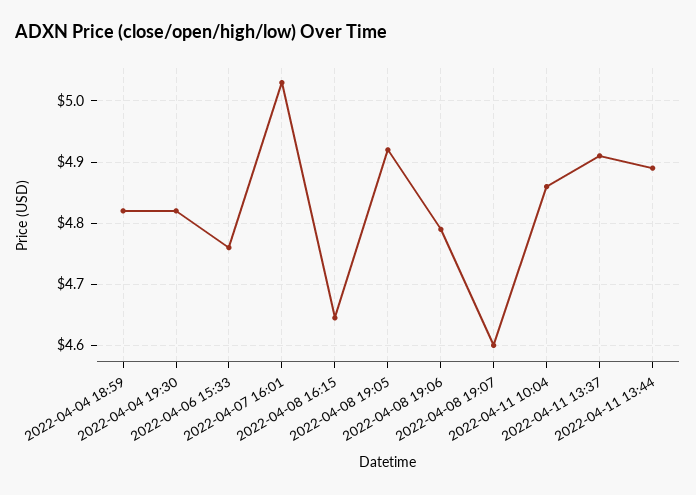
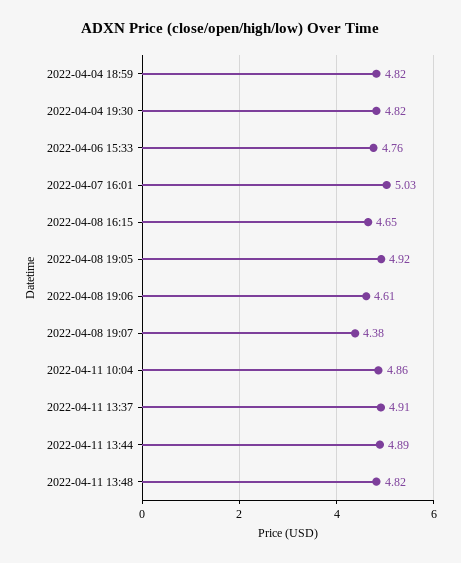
2022-04-08 19:06: 4.79 -> 4.61
2022-04-08 19:07: 4.6 -> 4.38
2022-04-11 13:48: none -> 4.82

